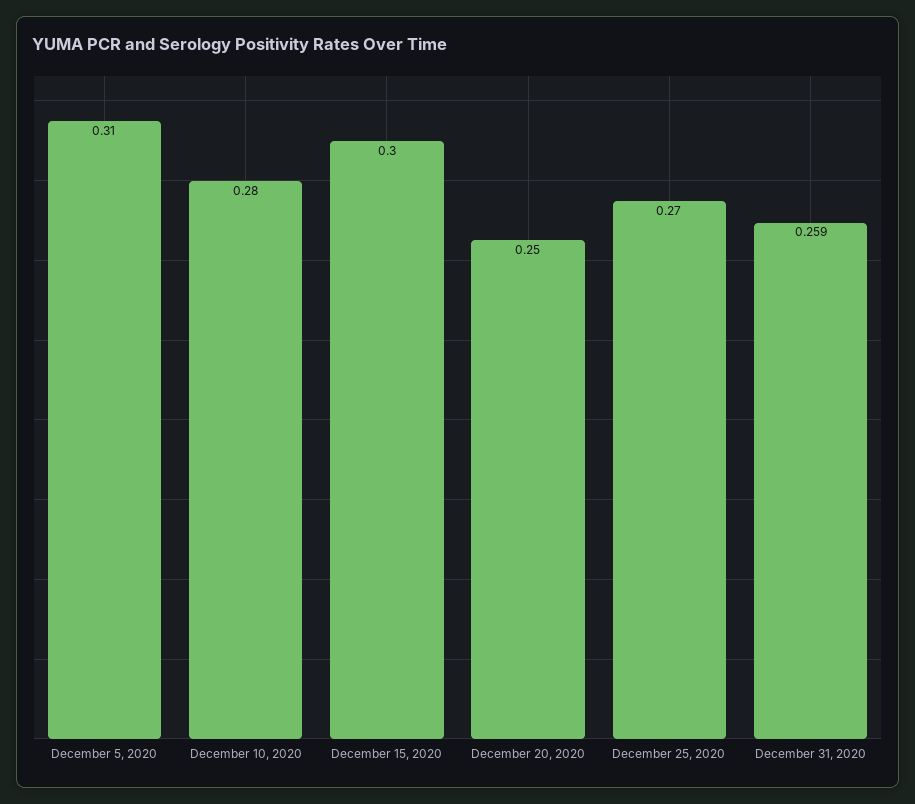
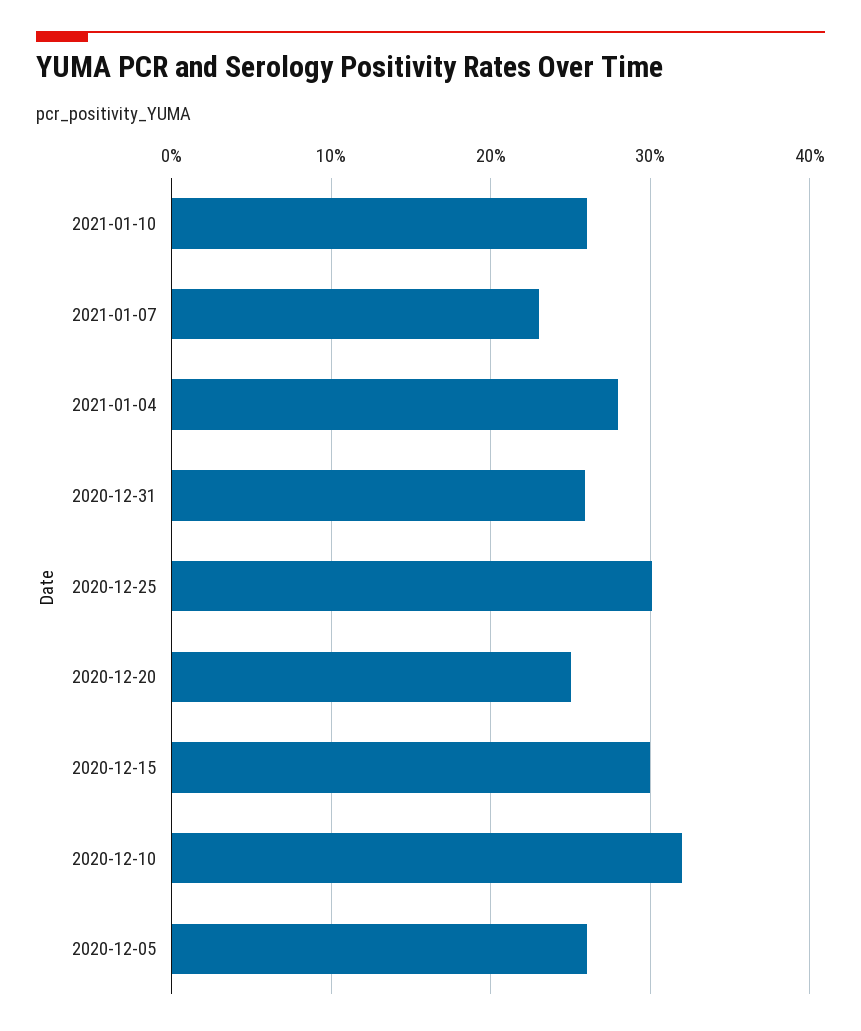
December 5, 2020: 0.31 -> 0.26
December 10, 2020: 0.28 -> 0.32
December 25, 2020: 0.27 -> 0.3
2021-01-10: none -> 0.26
2021-01-07: none -> 0.23
2021-01-04: none -> 0.28

